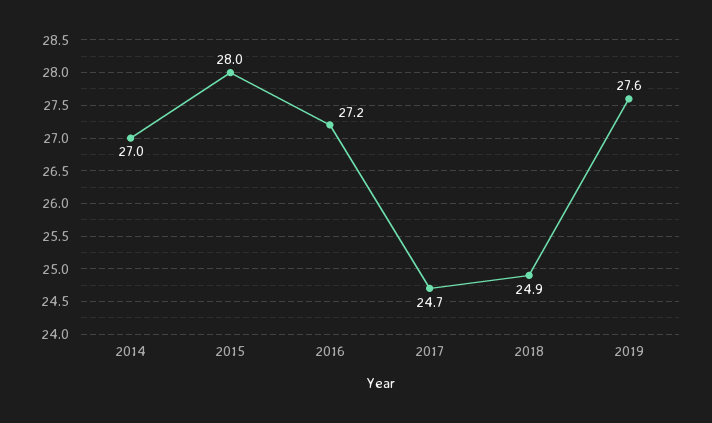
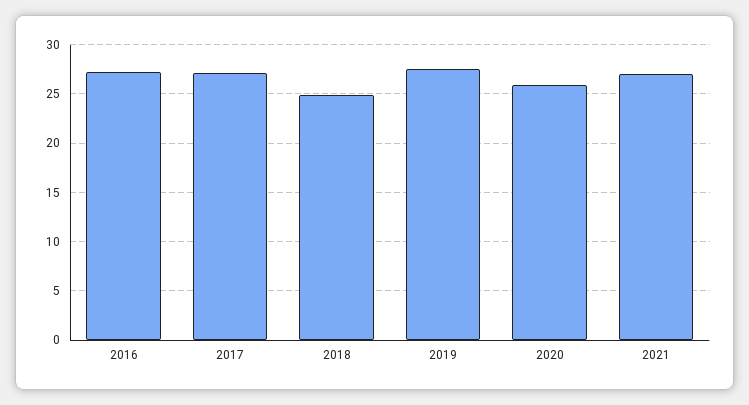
2014: 27 -> none
2015: 28 -> none
2017: 24.7 -> 27
2020: none -> 26
2021: none -> 27

